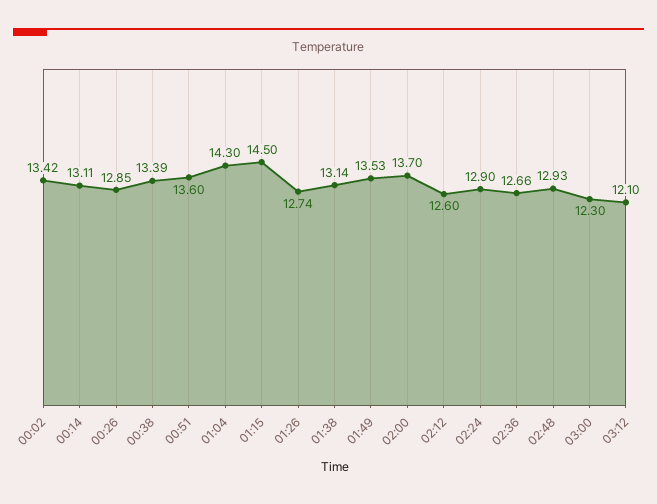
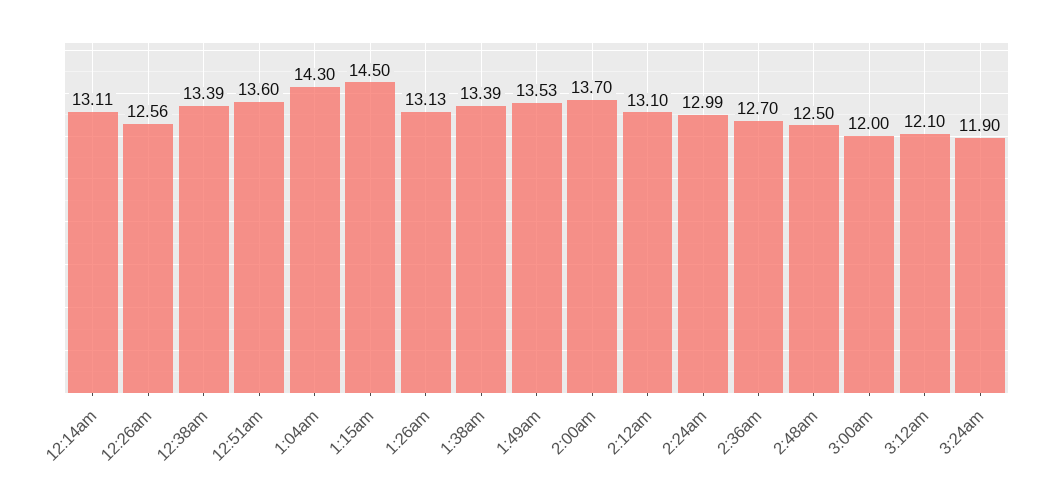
00:02: 13.42 -> none
00:26: 12.85 -> 12.56
01:26: 12.74 -> 13.13
01:38: 13.14 -> 13.39
02:12: 12.6 -> 13.1
02:24: 12.9 -> 12.99
02:36: 12.66 -> 12.7
02:48: 12.93 -> 12.5
03:00: 12.3 -> 12
3:24am: none -> 11.9

